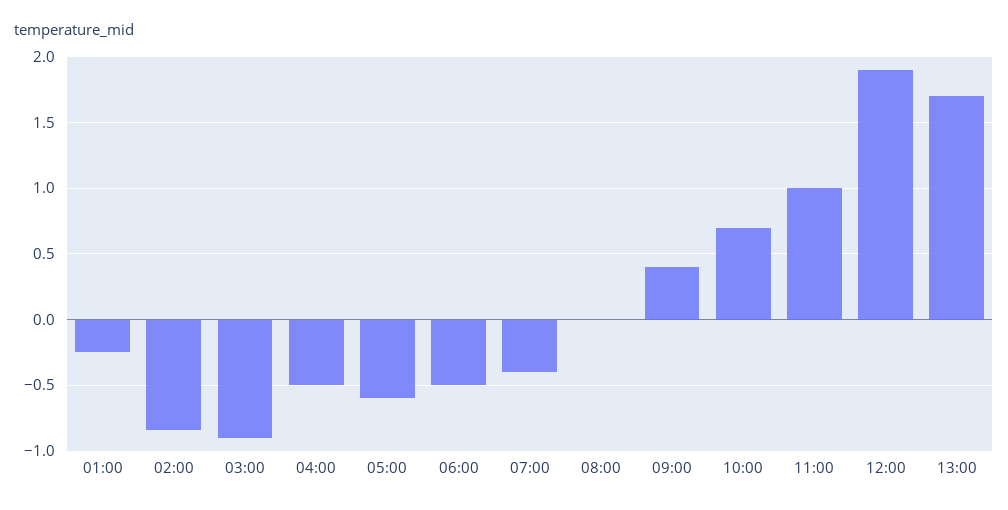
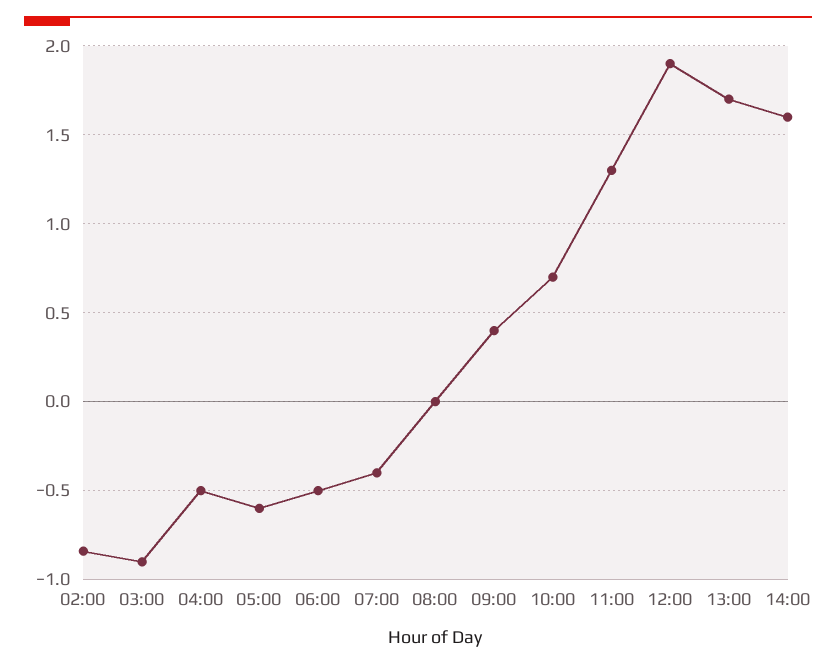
01:00: -0.25 -> none
11:00: 1 -> 1.3
14:00: none -> 1.6

